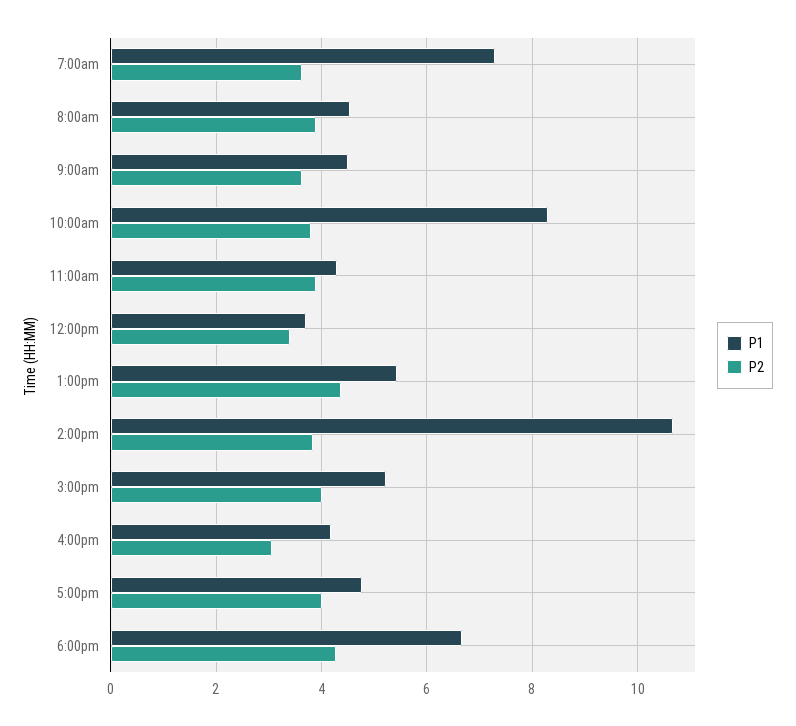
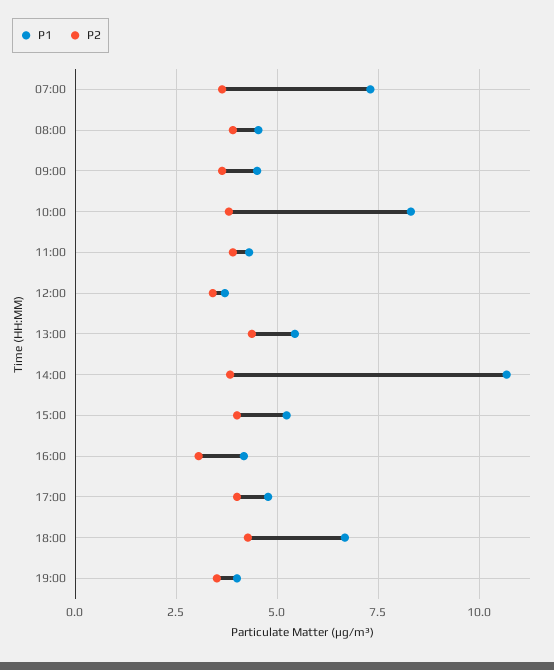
P1, 19:00: none -> 4
P2, 19:00: none -> 3.5

